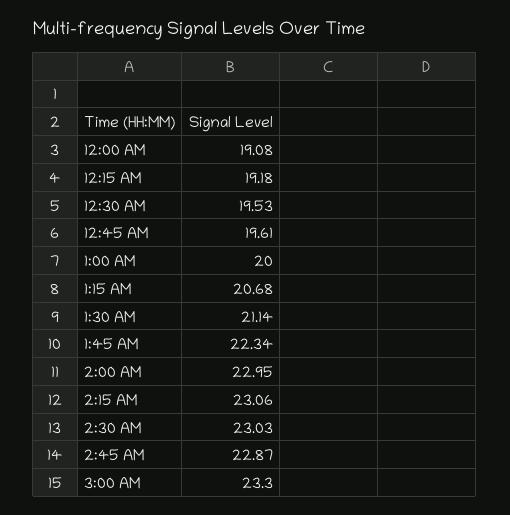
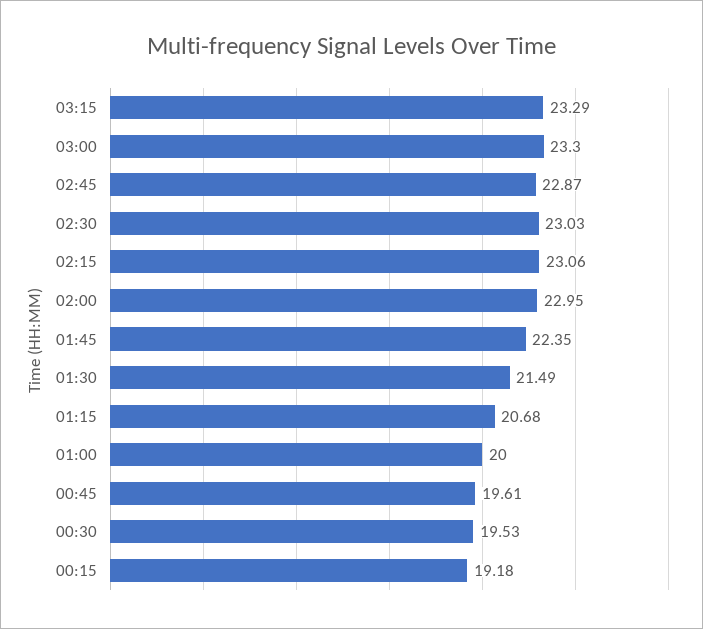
12:00 AM: 19.08 -> none
1:30 AM: 21.14 -> 21.49
1:45 AM: 22.34 -> 22.35
03:15: none -> 23.29

